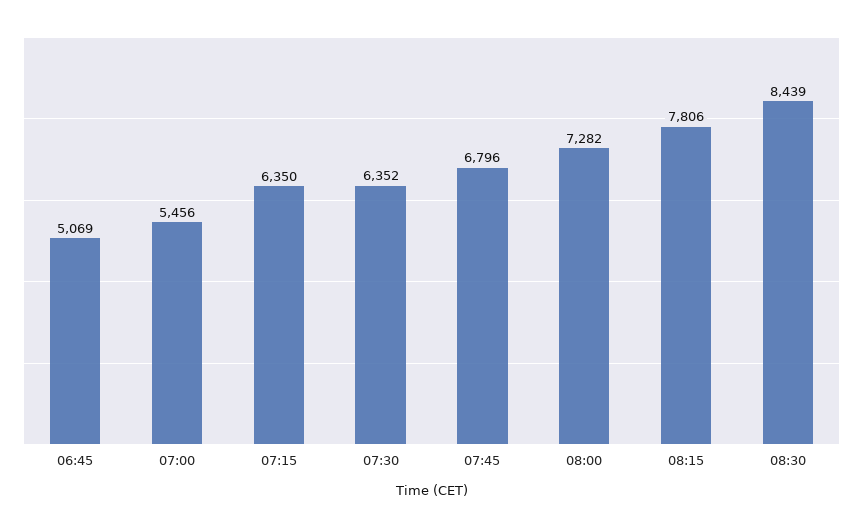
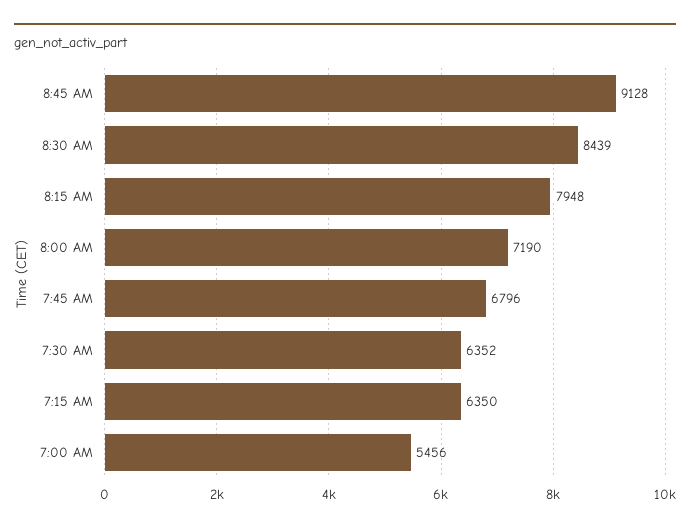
06:45: 5069 -> none
08:00: 7282 -> 7190
08:15: 7806 -> 7948
8:45 AM: none -> 9128

